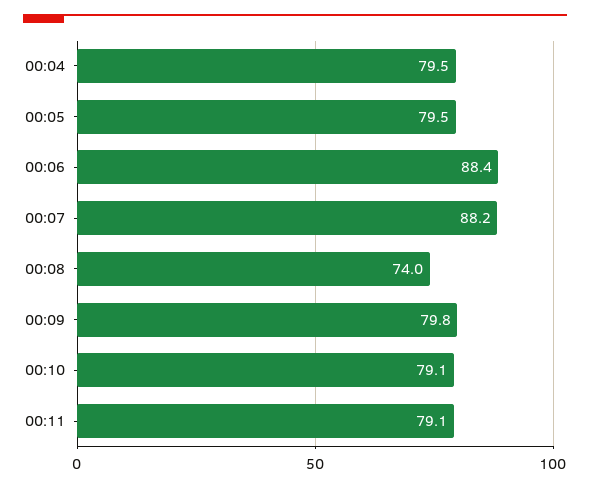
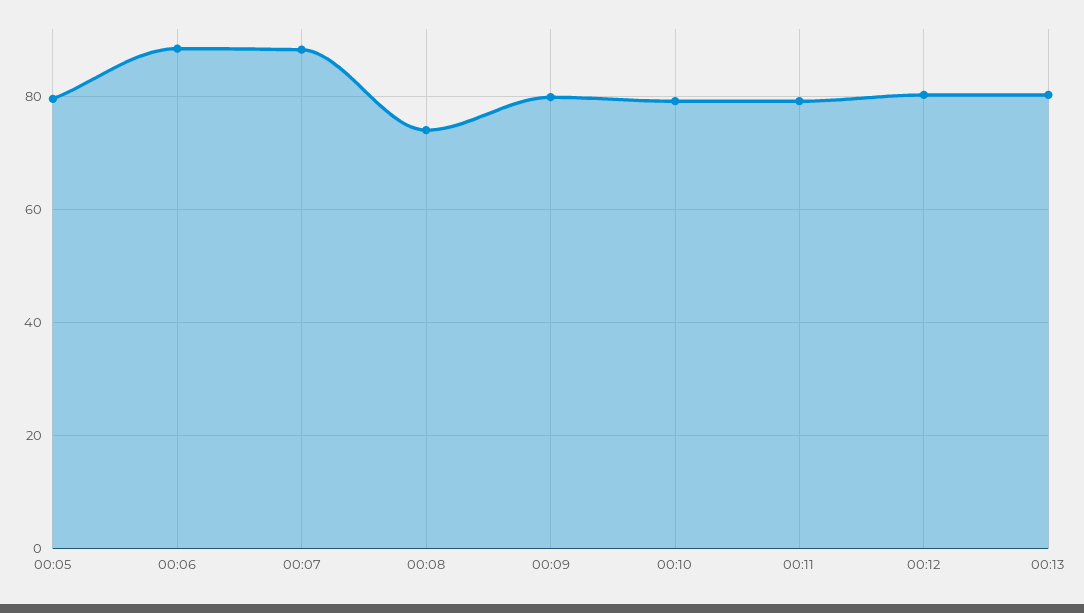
00:04: 79.5 -> none
00:12: none -> 80
00:13: none -> 80

